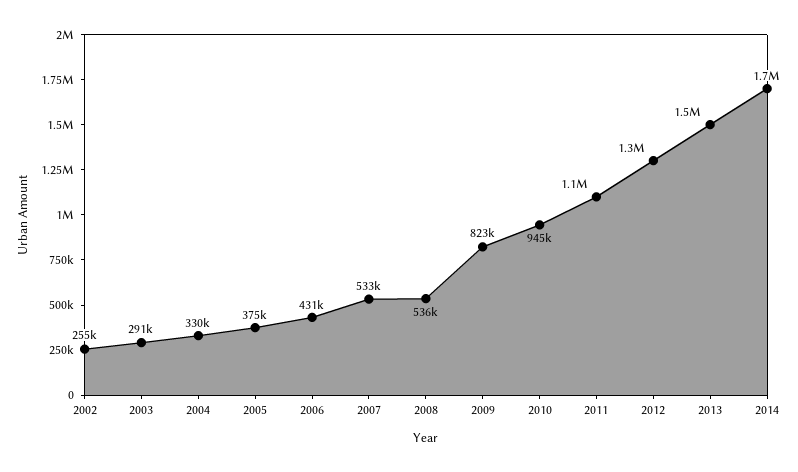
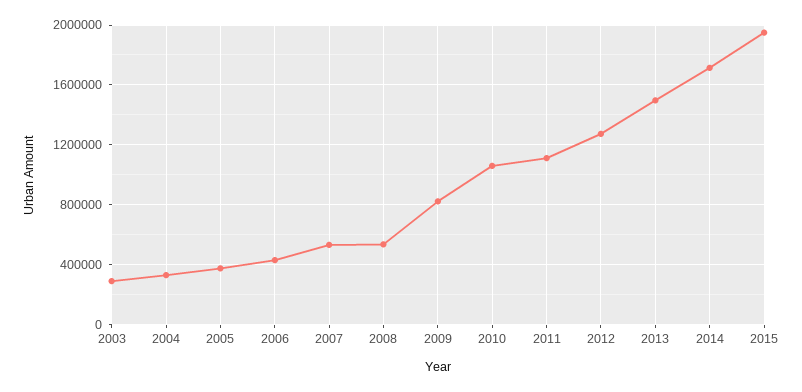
2002: 255000 -> none
2010: 945000 -> 1050000
2015: none -> 1950000

